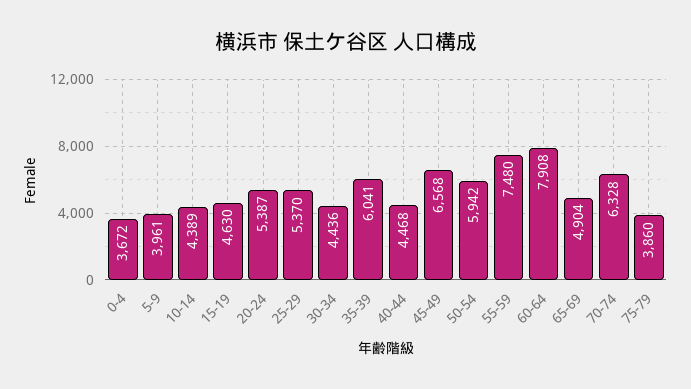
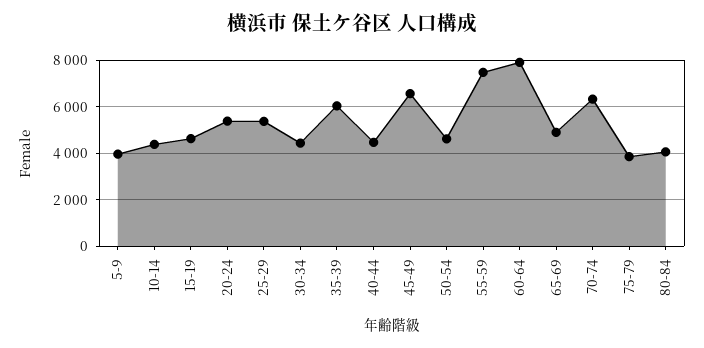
0-4: 3672 -> none
50-54: 5942 -> 4500
80-84: none -> 4000

